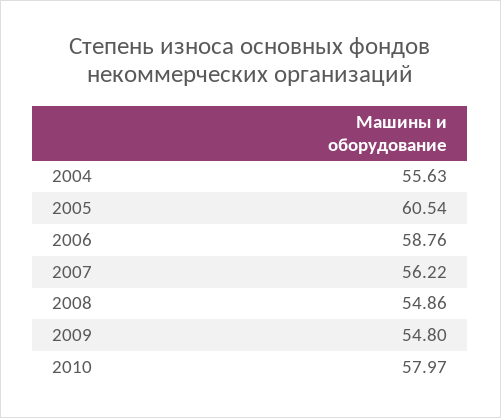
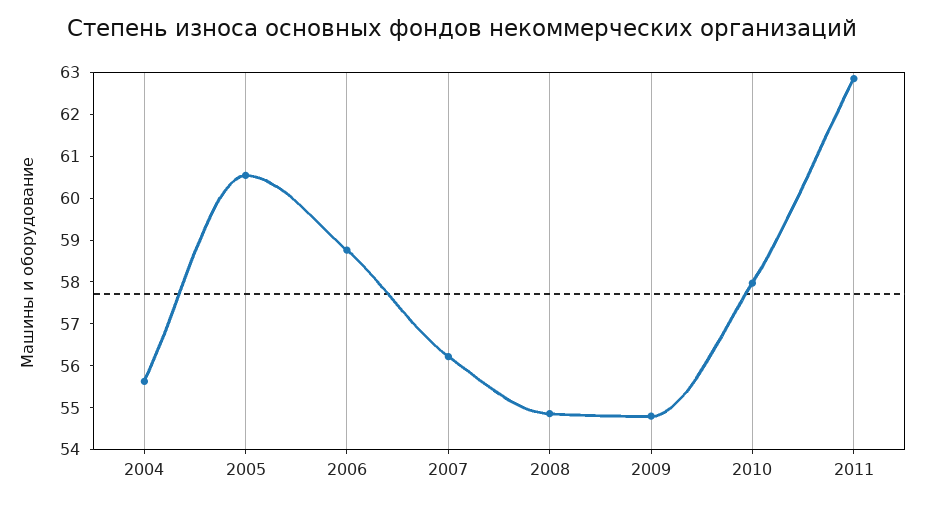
2011: none -> 62.8

